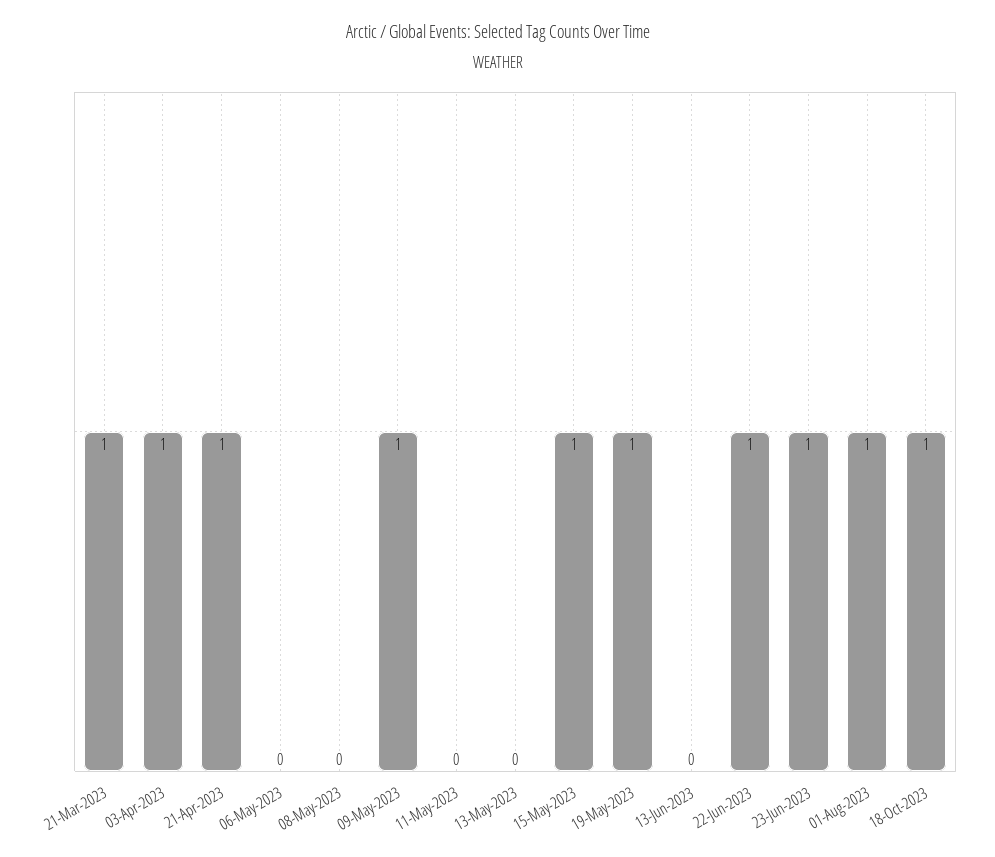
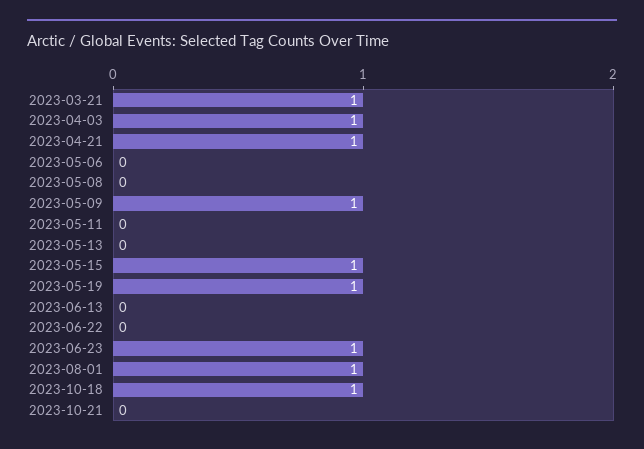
22-Jun-2023: 1 -> 0
2023-10-21: none -> 0

